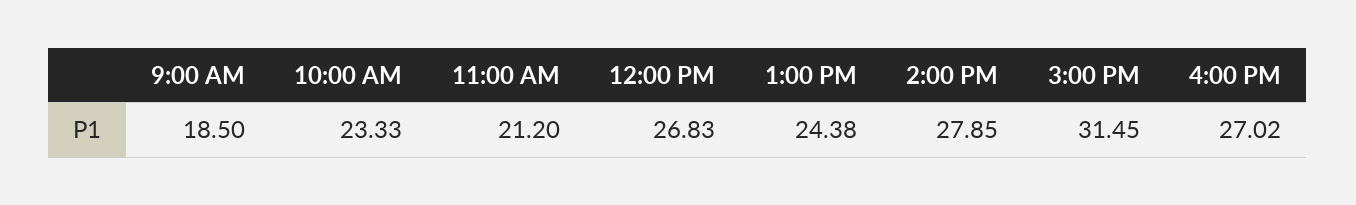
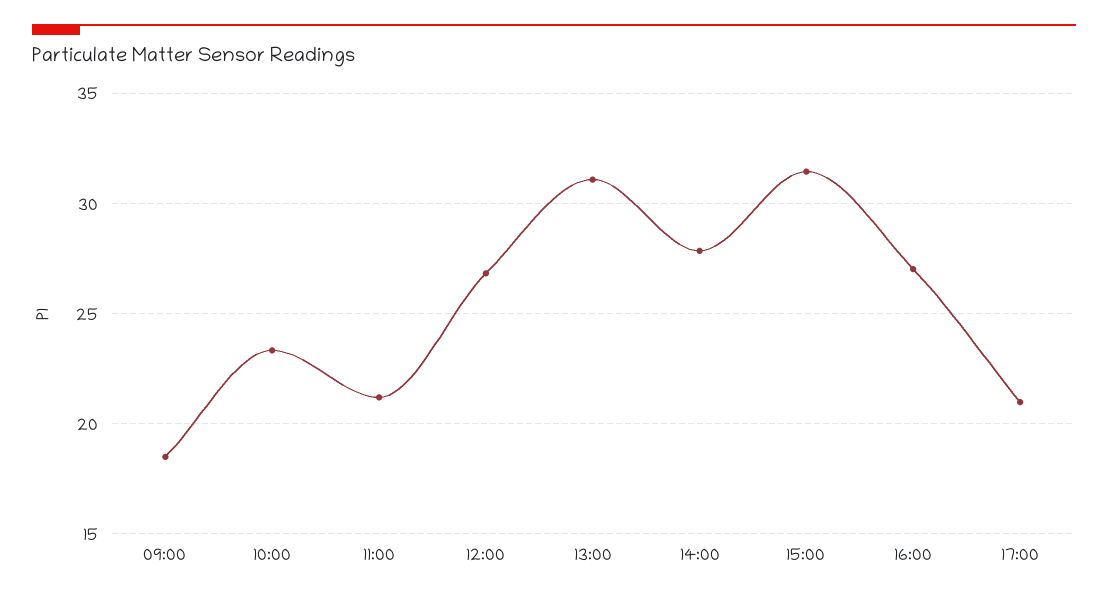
1:00 PM: 24.38 -> 31
17:00: none -> 21

